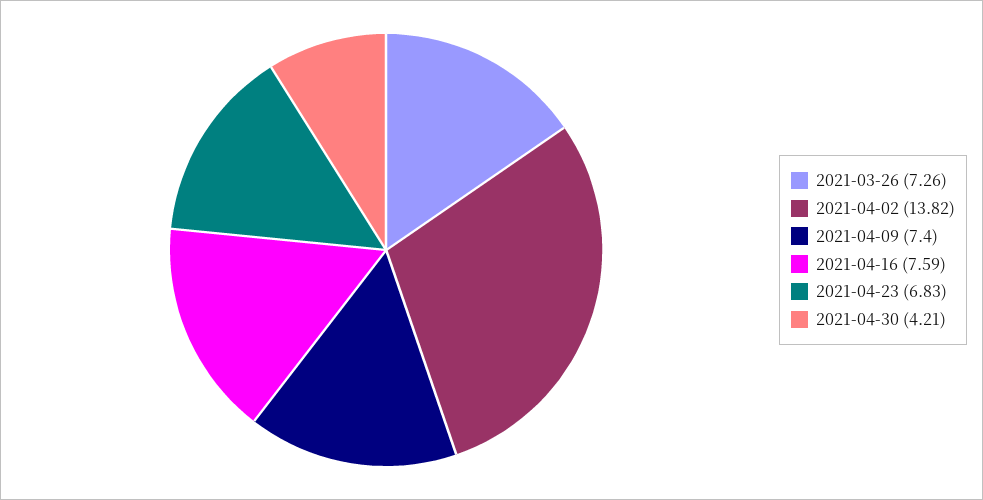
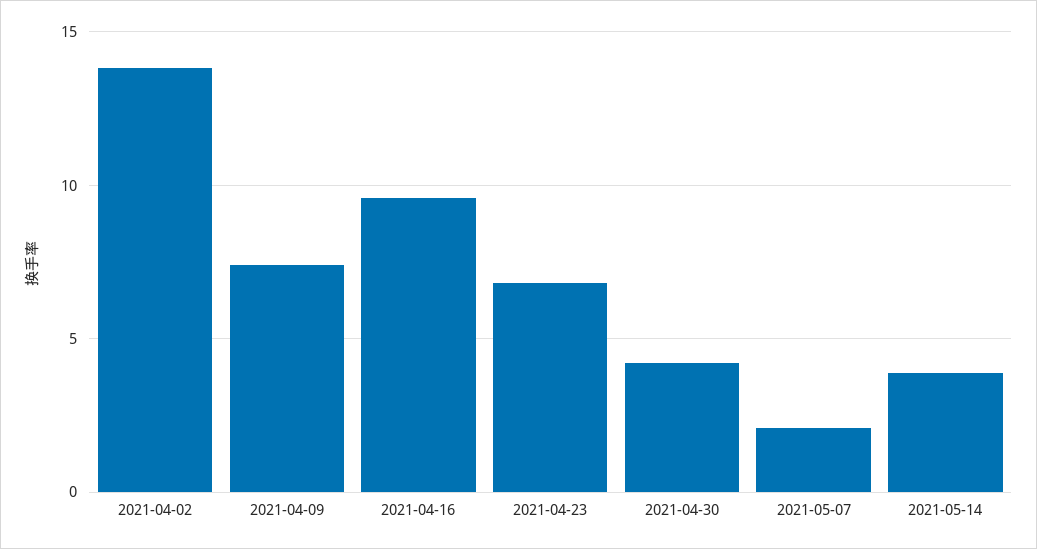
2021-03-26: 7.26 -> none
2021-04-16: 7.59 -> 9.5
2021-05-07: none -> 2
2021-05-14: none -> 4

